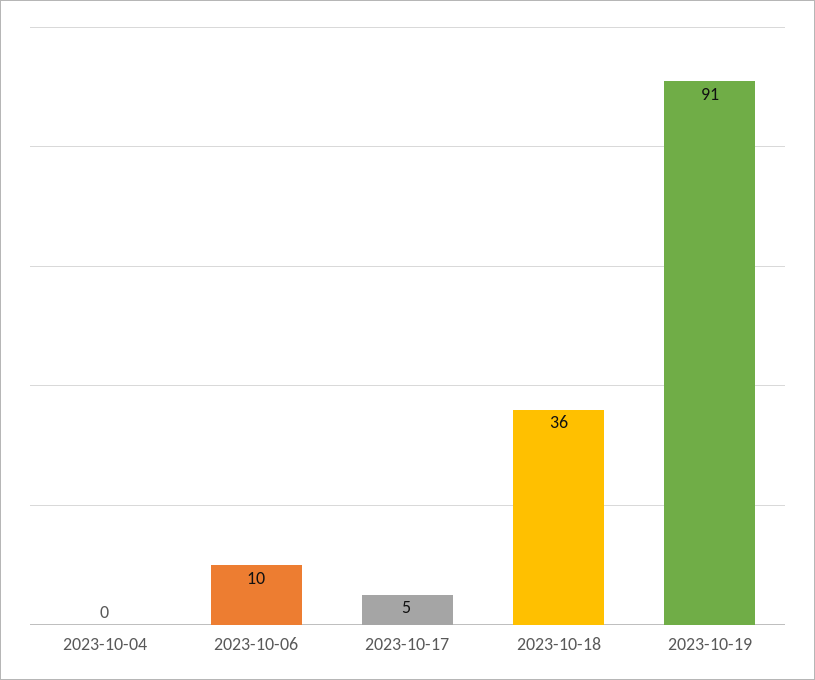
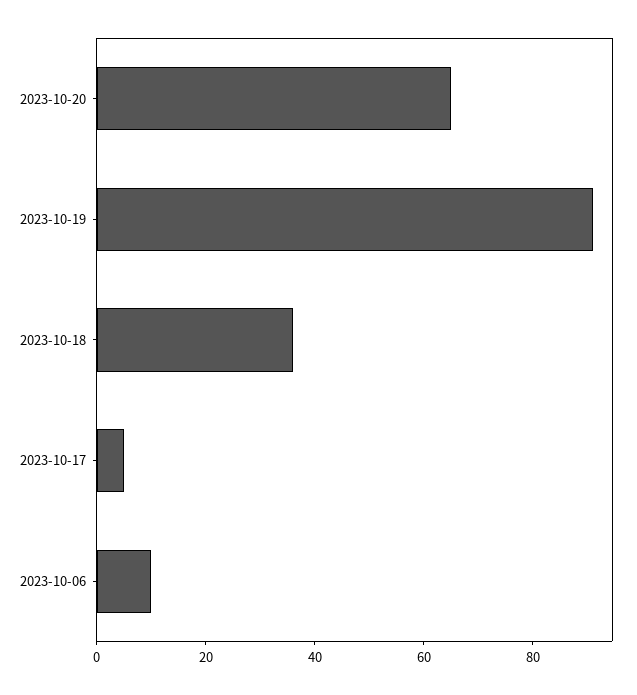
2023-10-04: 0 -> none
2023-10-20: none -> 65

